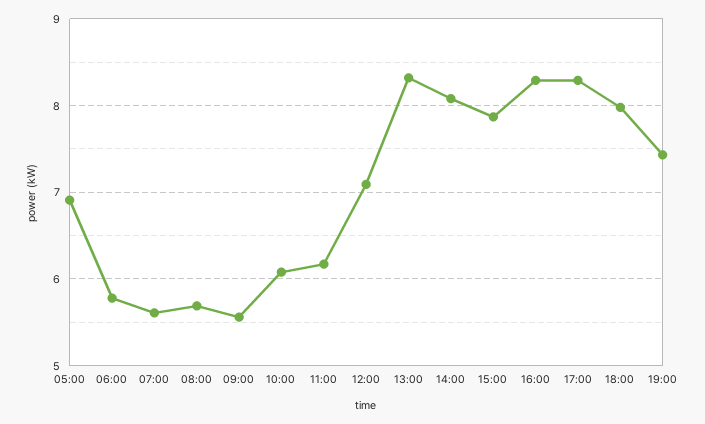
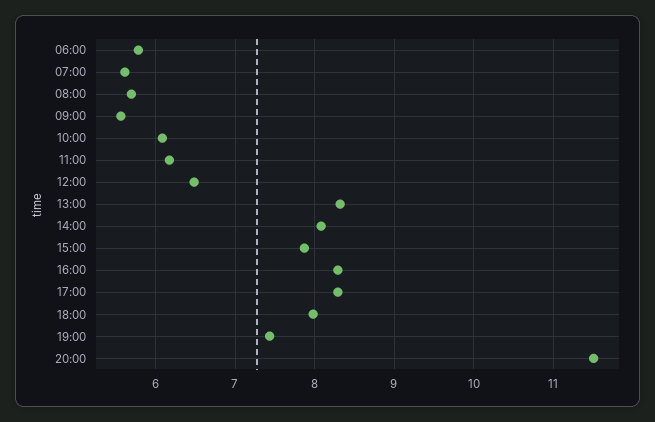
05:00: 6.9 -> none
12:00: 7.1 -> 6.5
20:00: none -> 11.5

